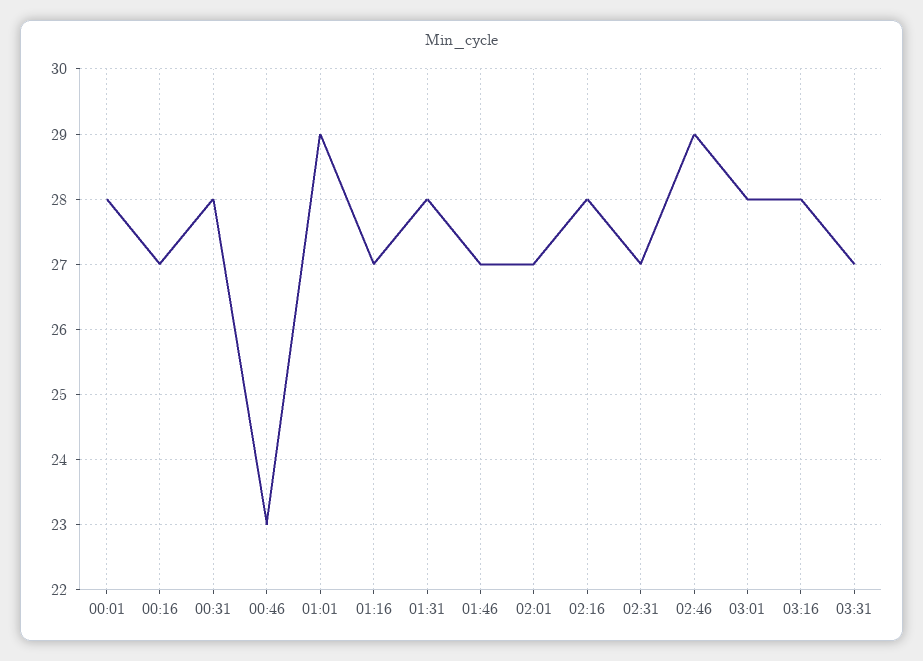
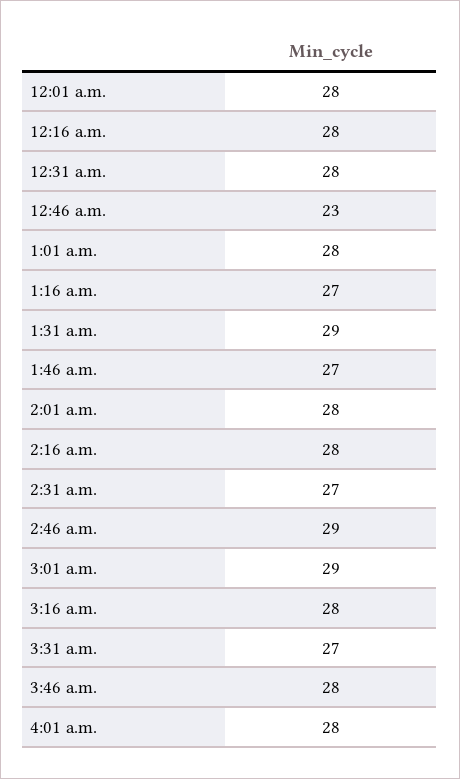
00:16: 27 -> 28
01:01: 29 -> 28
01:31: 28 -> 29
02:01: 27 -> 28
03:01: 28 -> 29
3:46 a.m.: none -> 28
4:01 a.m.: none -> 28

